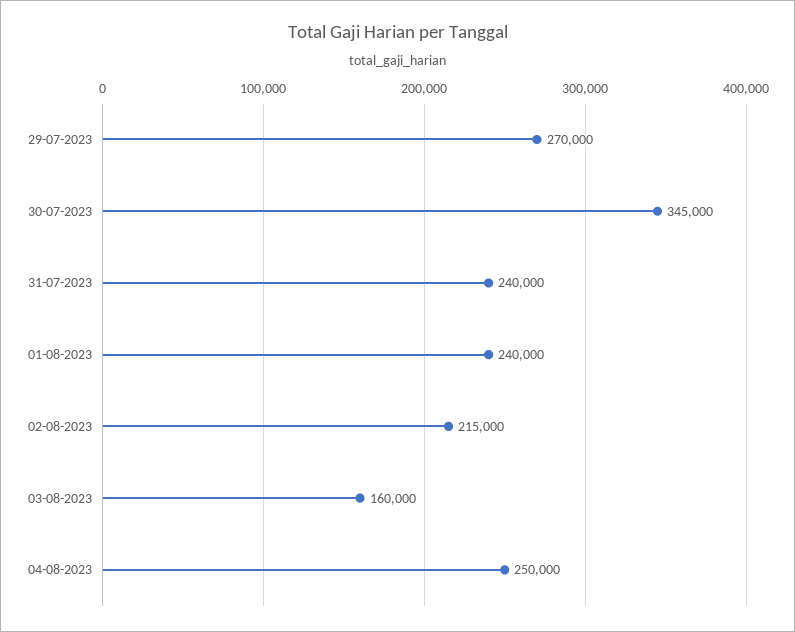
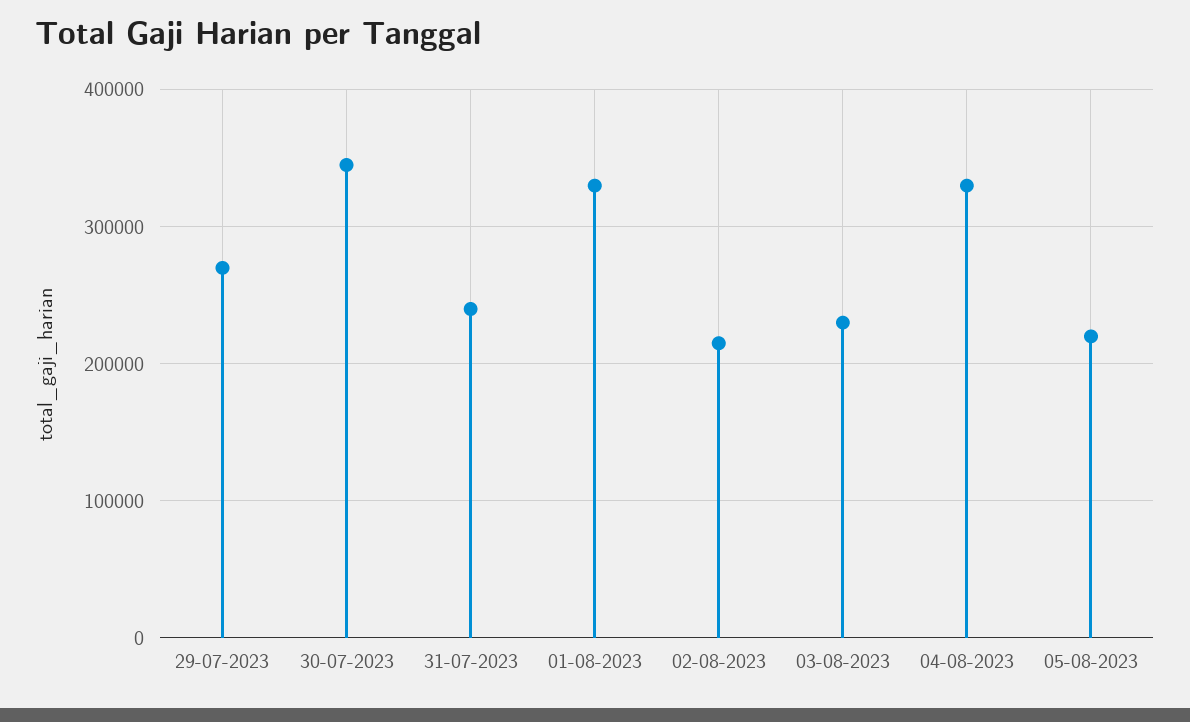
01-08-2023: 240000 -> 330000
03-08-2023: 160000 -> 230000
04-08-2023: 250000 -> 330000
05-08-2023: none -> 220000

